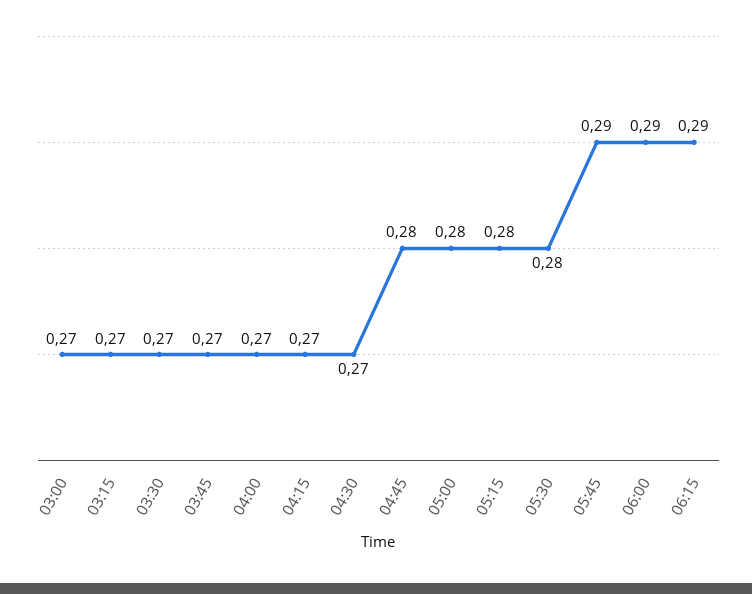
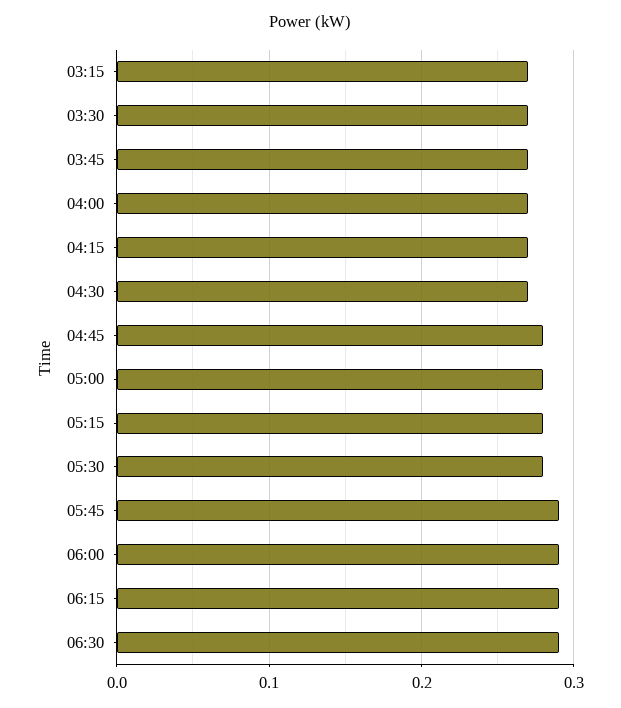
03:00: 0.27 -> none
06:30: none -> 0.29

